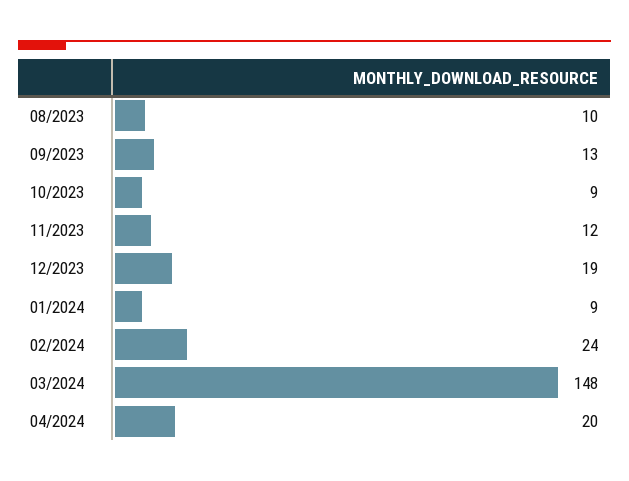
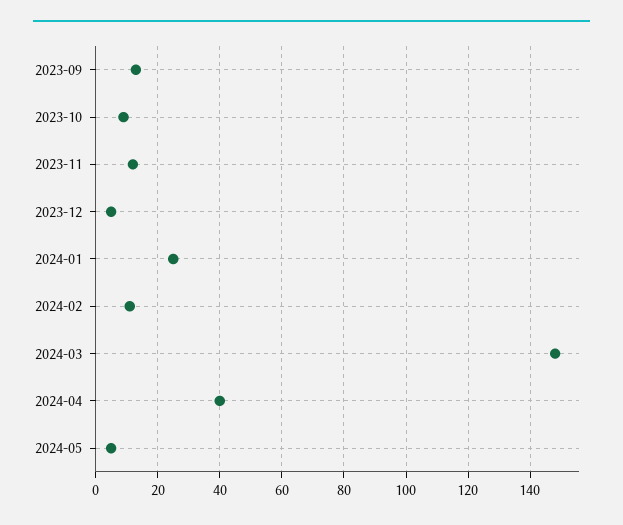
08/2023: 10 -> none
12/2023: 19 -> 5
01/2024: 9 -> 25
02/2024: 24 -> 10
04/2024: 20 -> 40
2024-05: none -> 5

